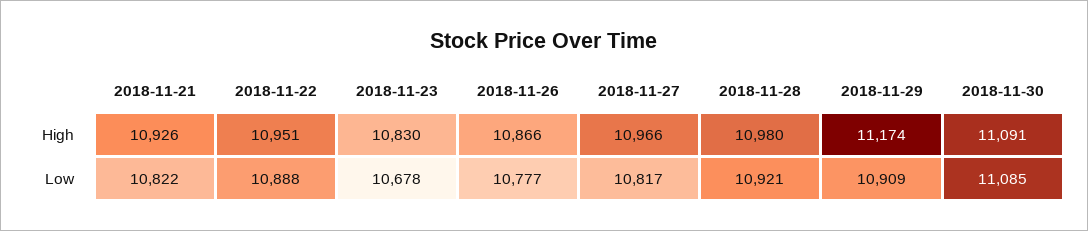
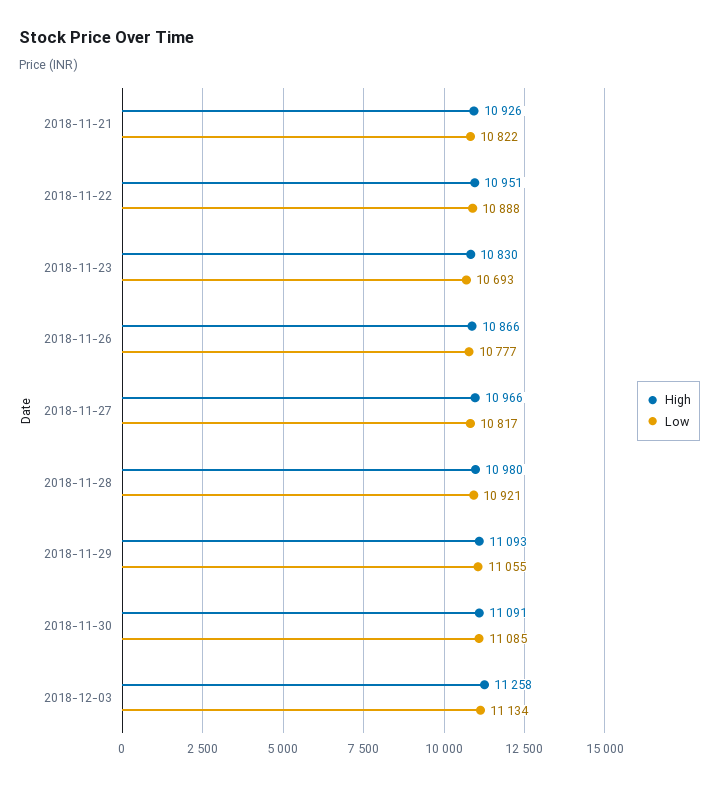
High, 2018-11-29: 11174 -> 11093
Low, 2018-11-23: 10678 -> 10693
Low, 2018-11-29: 10909 -> 11055
High, 2018-12-03: none -> 11258
Low, 2018-12-03: none -> 11134

